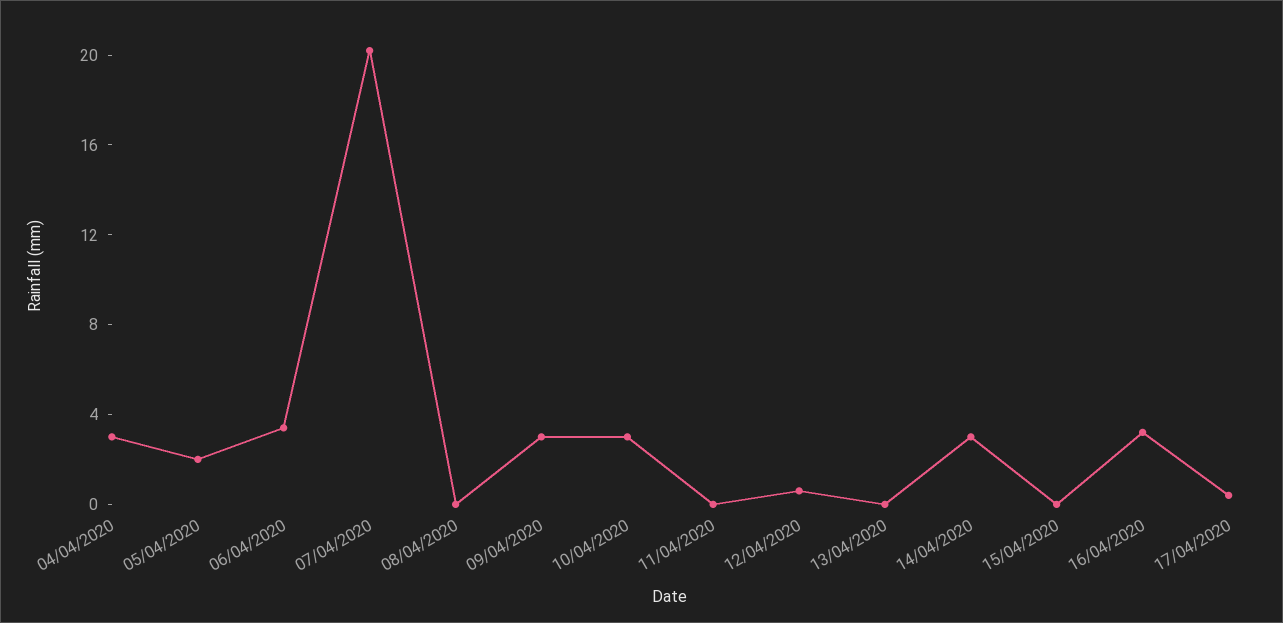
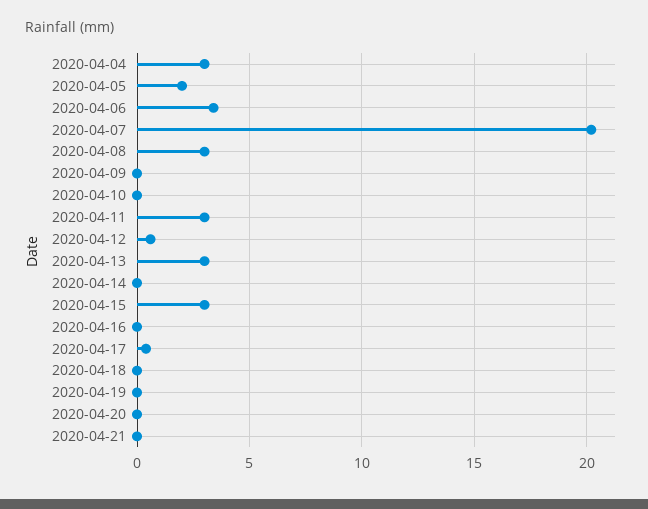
08/04/2020: 0 -> 3
09/04/2020: 3 -> 0
10/04/2020: 3 -> 0
11/04/2020: 0 -> 3
13/04/2020: 0 -> 3
14/04/2020: 3 -> 0
15/04/2020: 0 -> 3
16/04/2020: 3 -> 0
2020-04-18: none -> 0
2020-04-19: none -> 0
2020-04-20: none -> 0
2020-04-21: none -> 0

